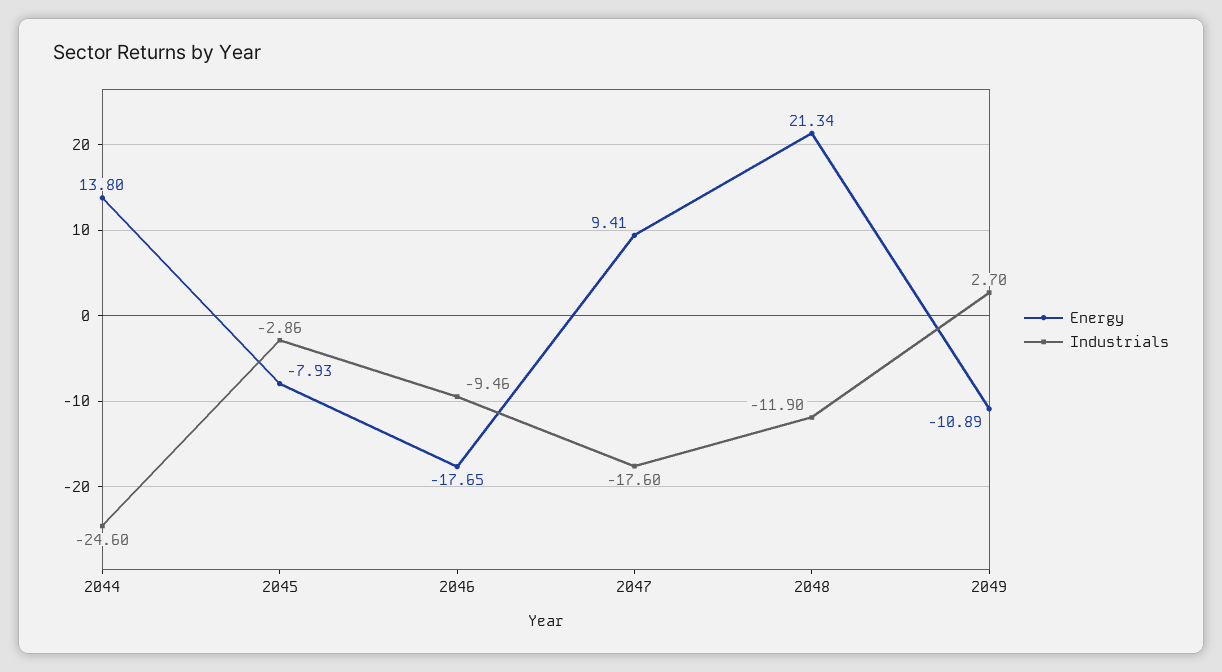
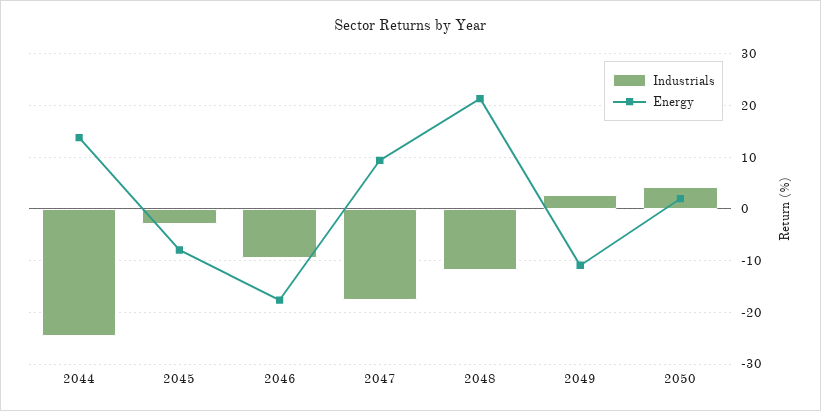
Industrials, 2050: none -> 4
Energy, 2050: none -> 2

